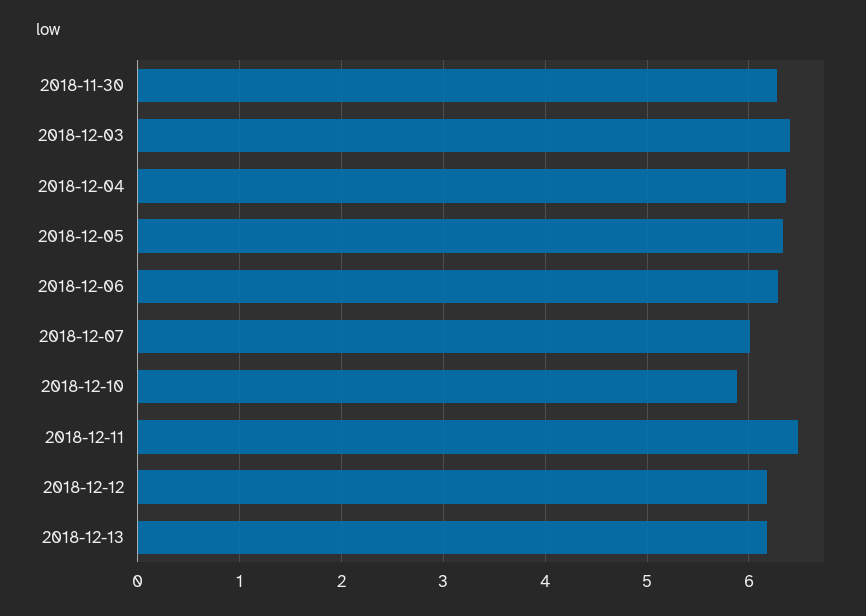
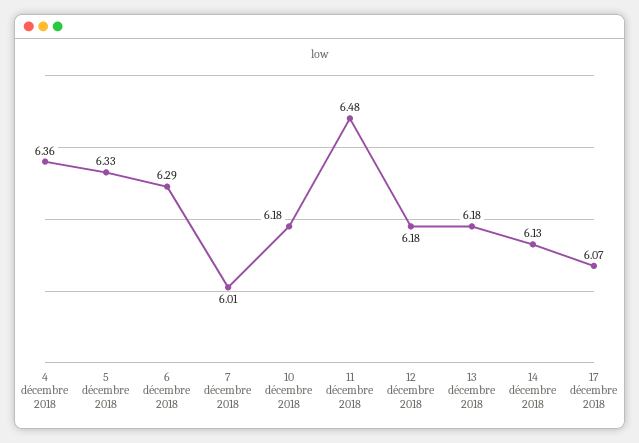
2018-11-30: 6.3 -> none
2018-12-03: 6.4 -> none
2018-12-10: 5.9 -> 6.18
14 décembre 2018: none -> 6.13
17 décembre 2018: none -> 6.07

